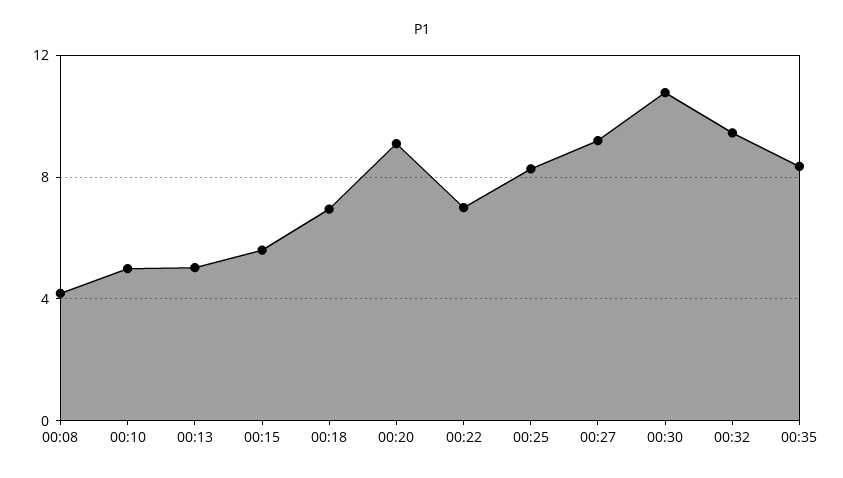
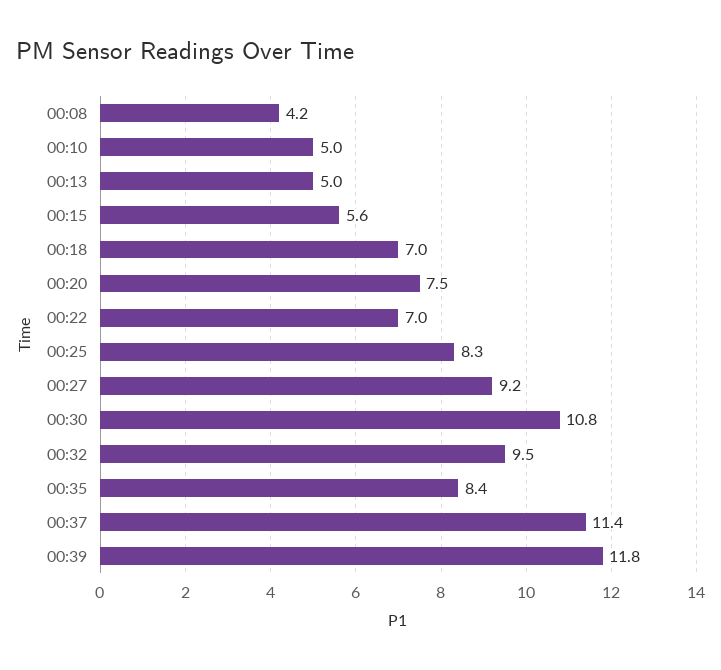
00:20: 9 -> 7.5
00:37: none -> 11.4
00:39: none -> 11.8

